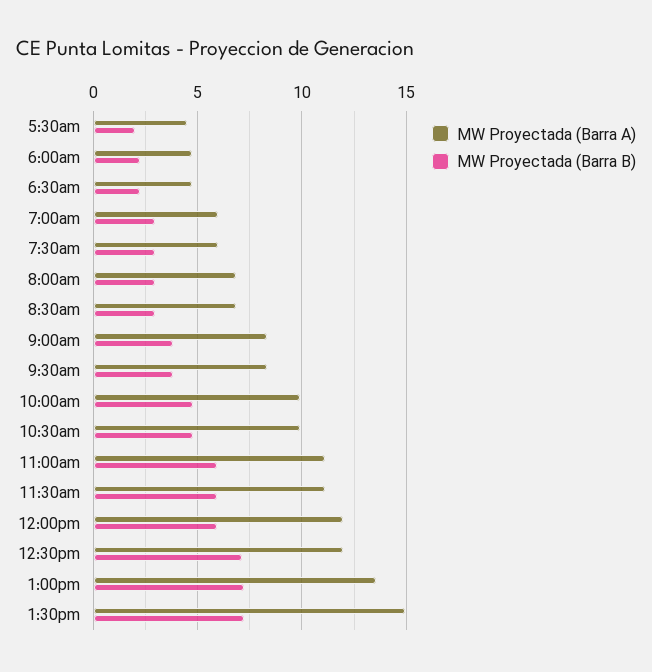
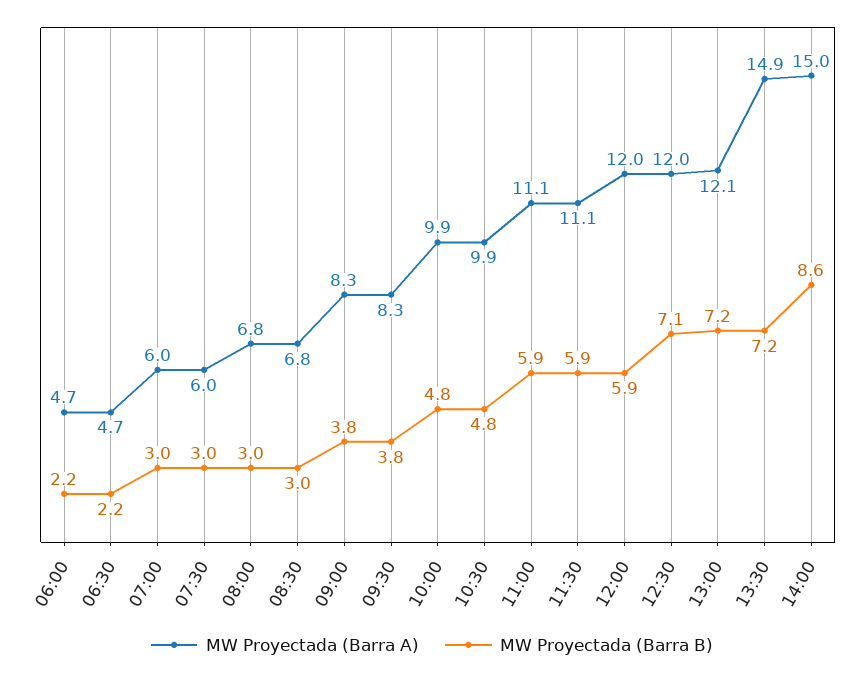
MW Proyectada (Barra A), 5:30am: 4.5 -> none
MW Proyectada (Barra B), 5:30am: 2 -> none
MW Proyectada (Barra A), 1:00pm: 13.5 -> 12.1
MW Proyectada (Barra A), 14:00: none -> 15
MW Proyectada (Barra B), 14:00: none -> 8.6

